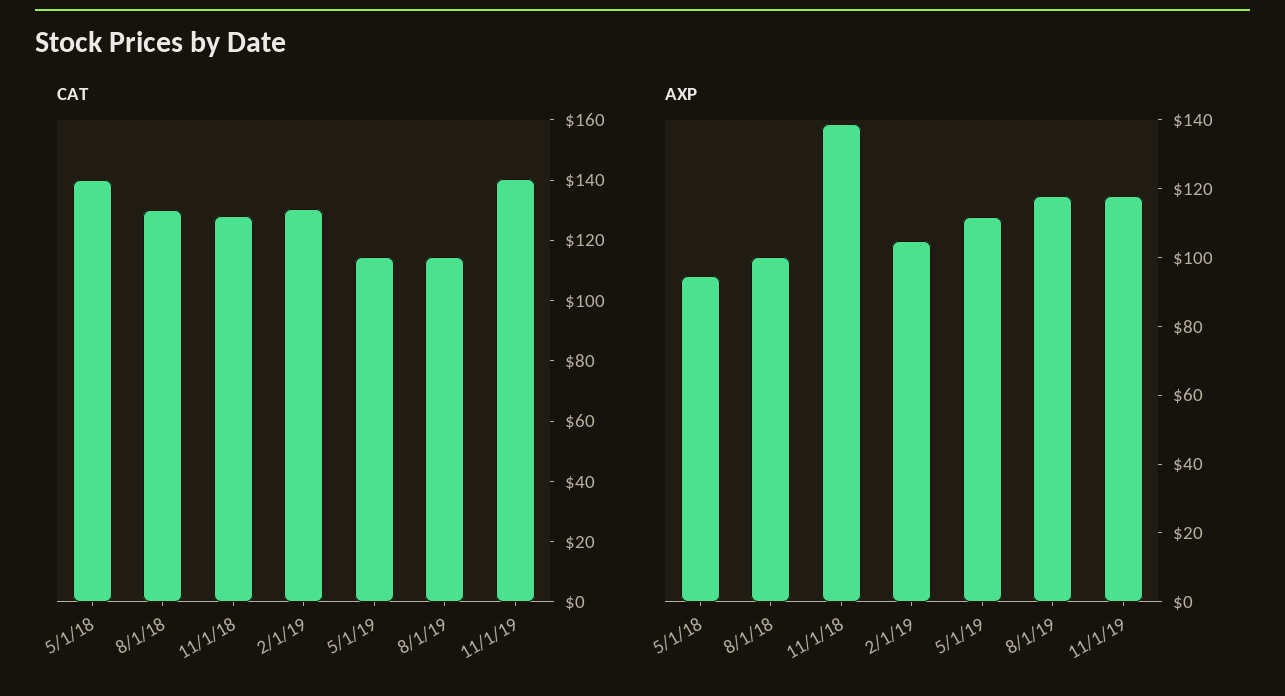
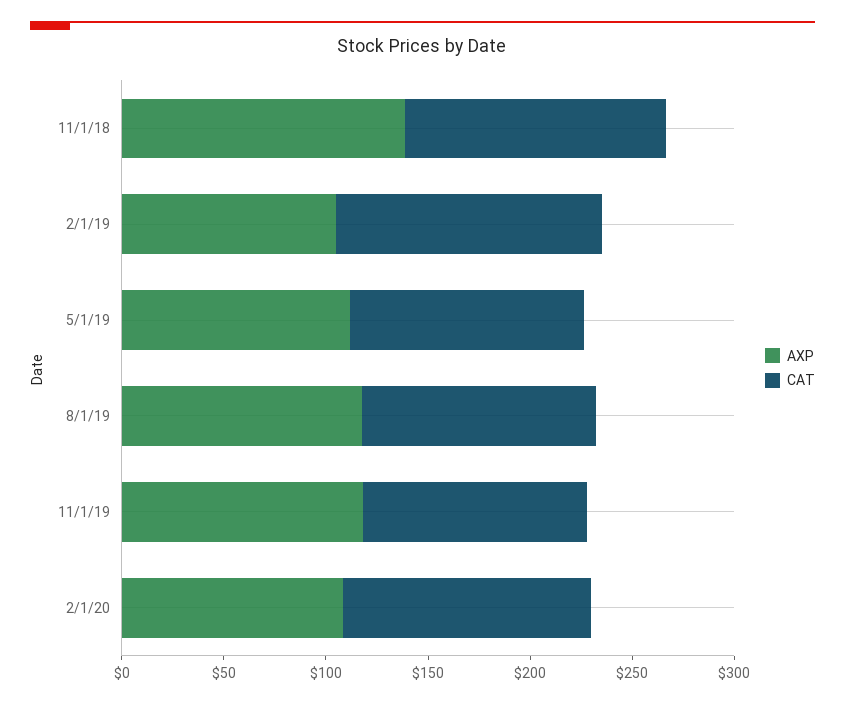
CAT, 5/1/18: 140 -> none
CAT, 8/1/18: 130 -> none
CAT, 11/1/19: 140 -> 110
AXP, 5/1/18: 95 -> none
AXP, 8/1/18: 100 -> none
AXP, 2/1/20: none -> 110
CAT, 2/1/20: none -> 120

